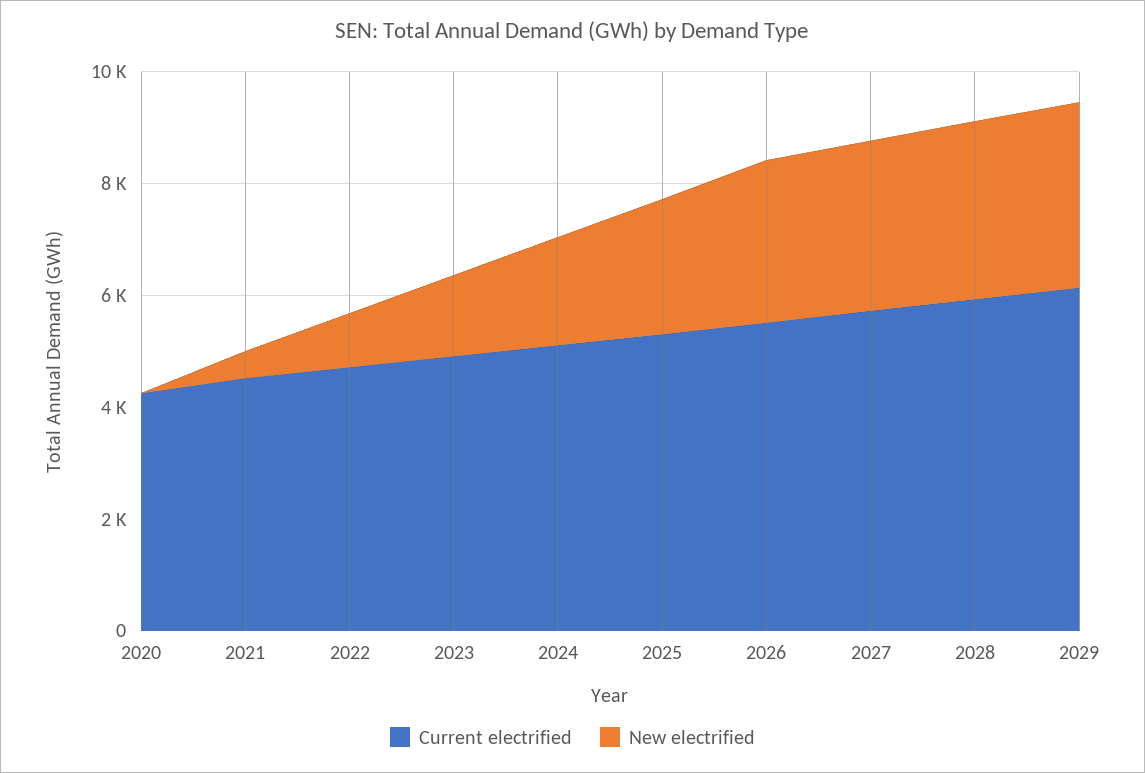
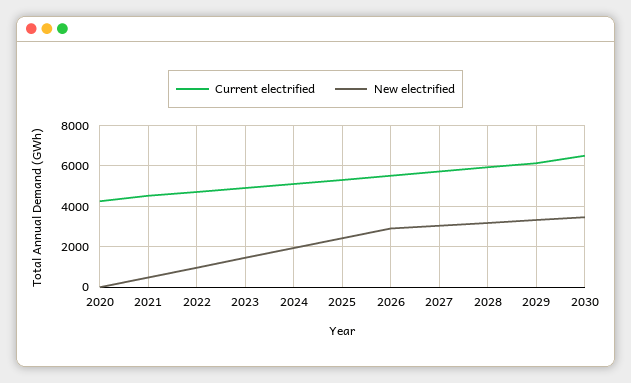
Current electrified, 2030: none -> 6500
New electrified, 2030: none -> 3500

